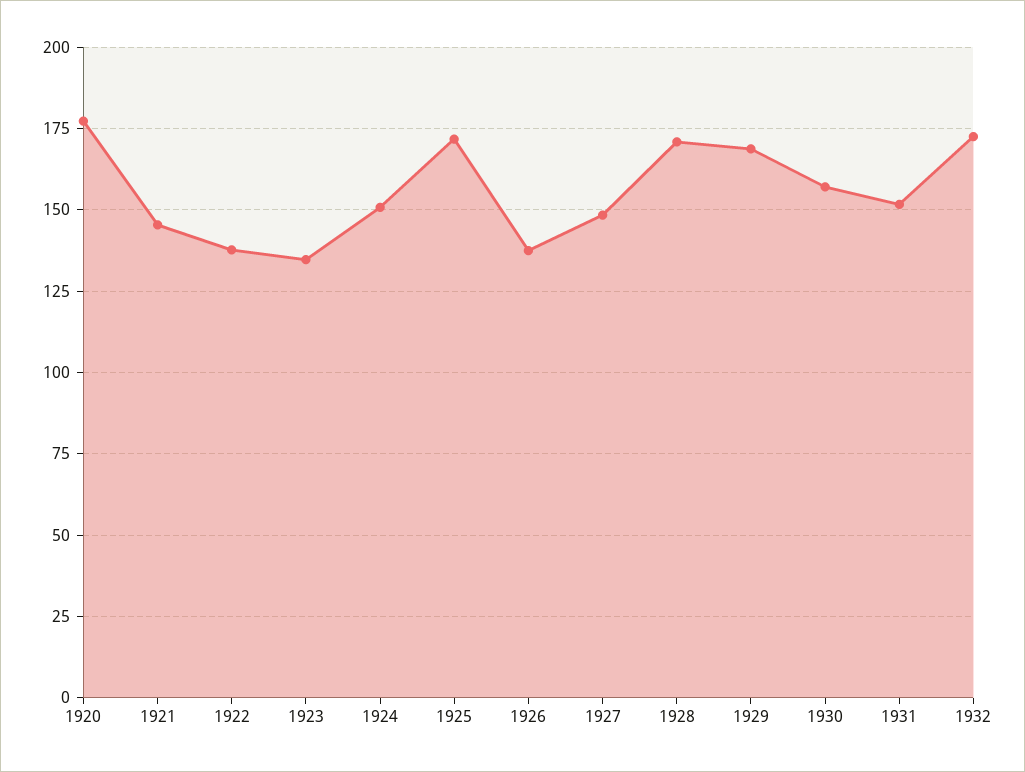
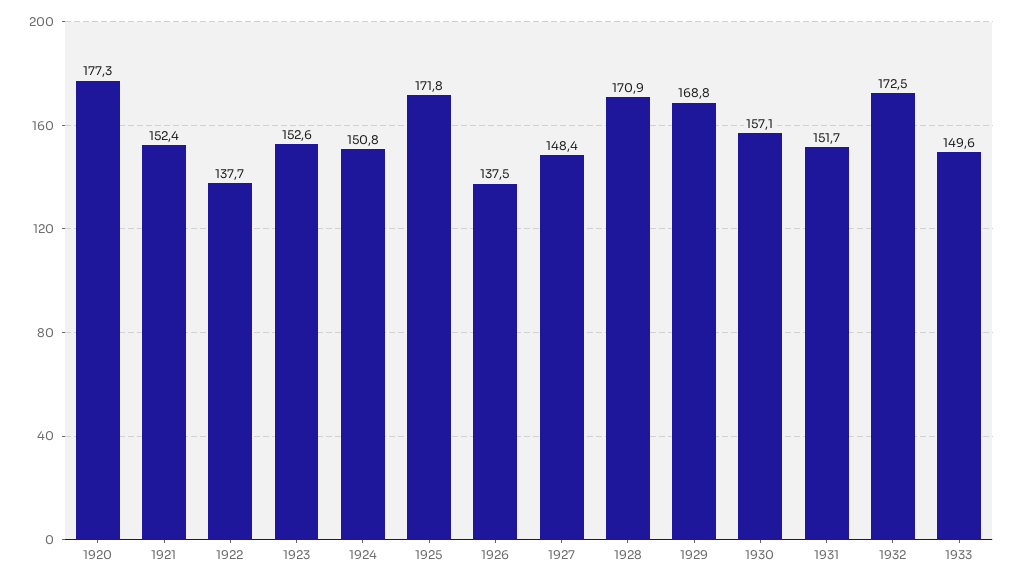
1921: 145 -> 152.4
1923: 135 -> 152.6
1933: none -> 149.6

